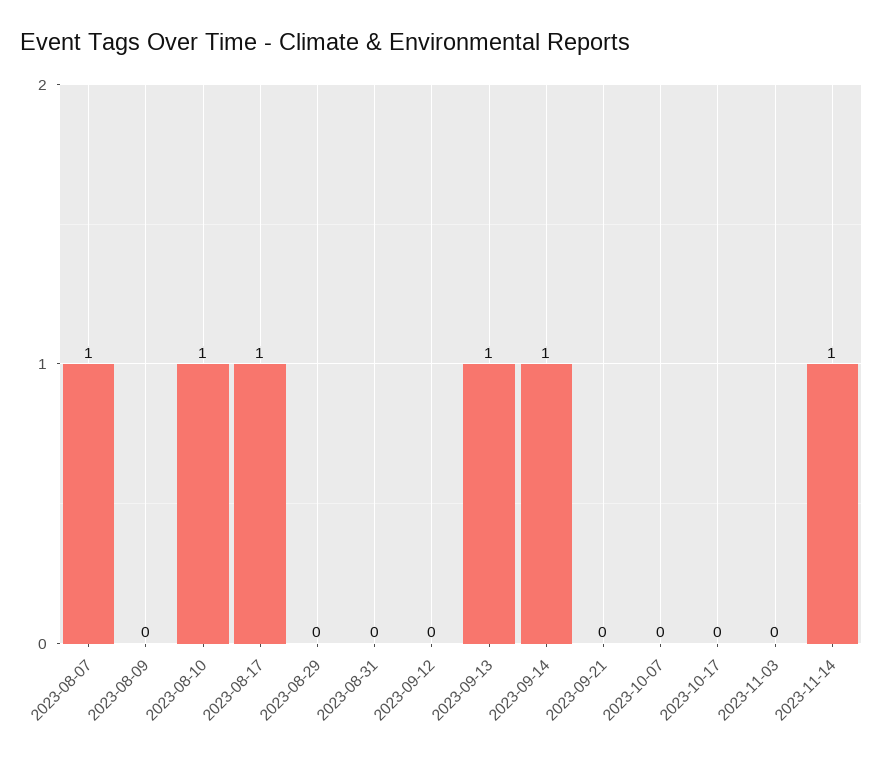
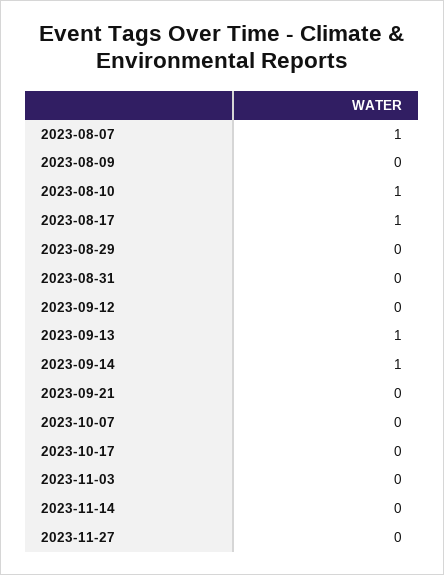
2023-11-14: 1 -> 0
2023-11-27: none -> 0

